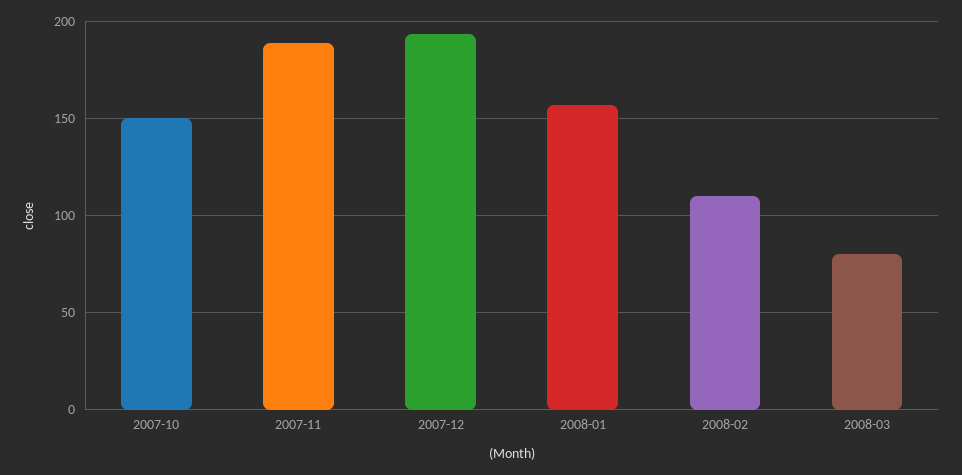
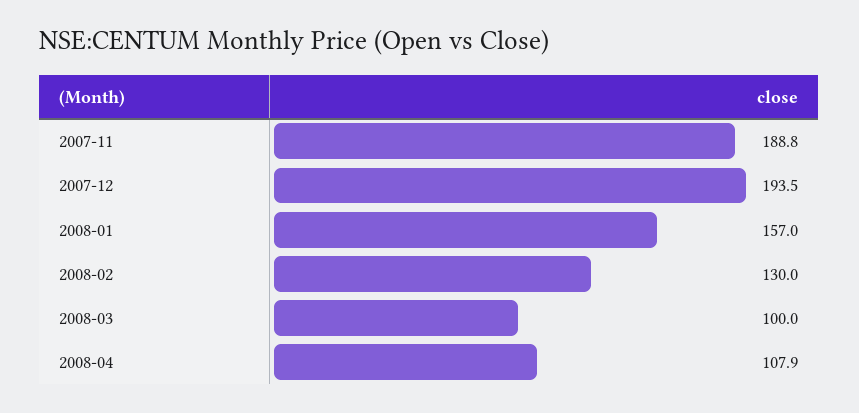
2007-10: 150 -> none
2008-02: 110 -> 130
2008-03: 80 -> 100
2008-04: none -> 107.9

